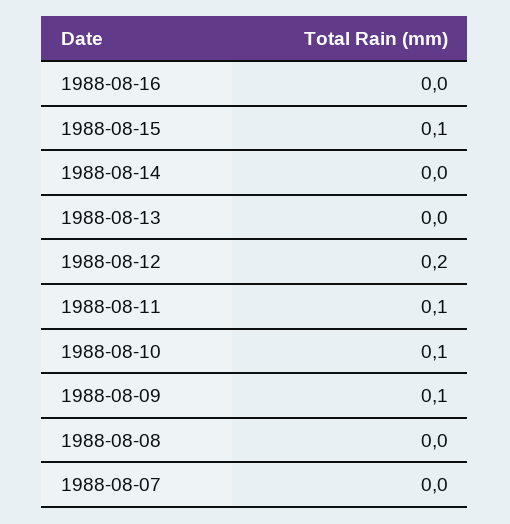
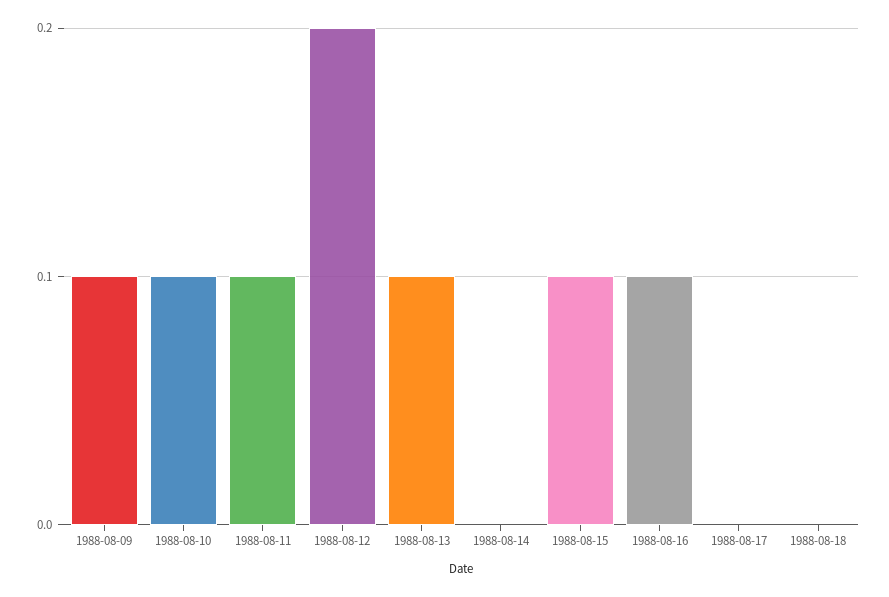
1988-08-16: 0 -> 0.1
1988-08-13: 0 -> 0.1
1988-08-08: 0 -> none
1988-08-07: 0 -> none
1988-08-17: none -> 0
1988-08-18: none -> 0

